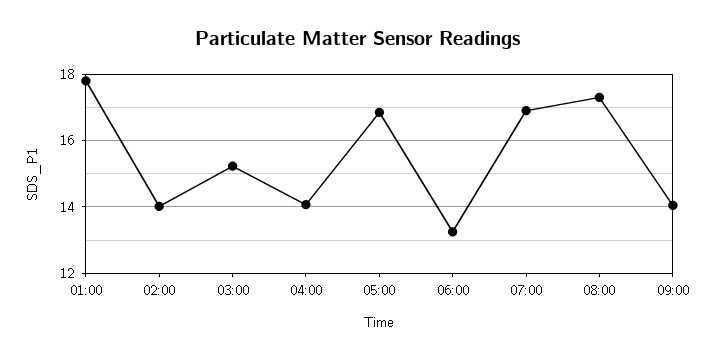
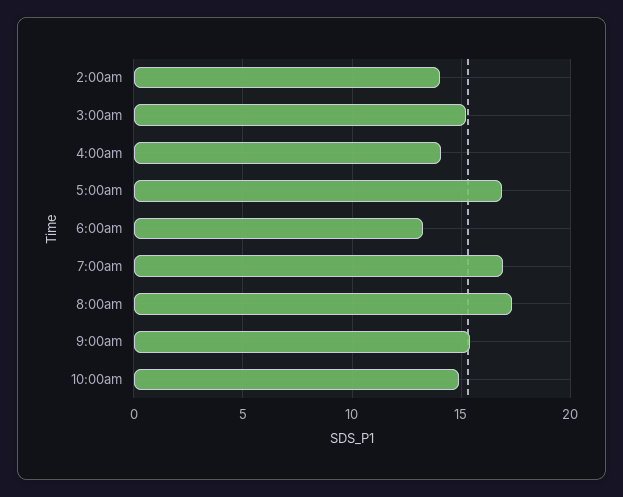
01:00: 17.8 -> none
09:00: 14 -> 15.5
10:00am: none -> 15

